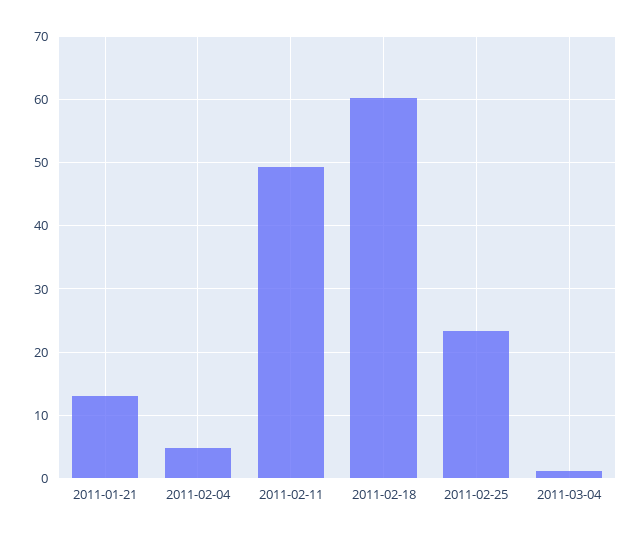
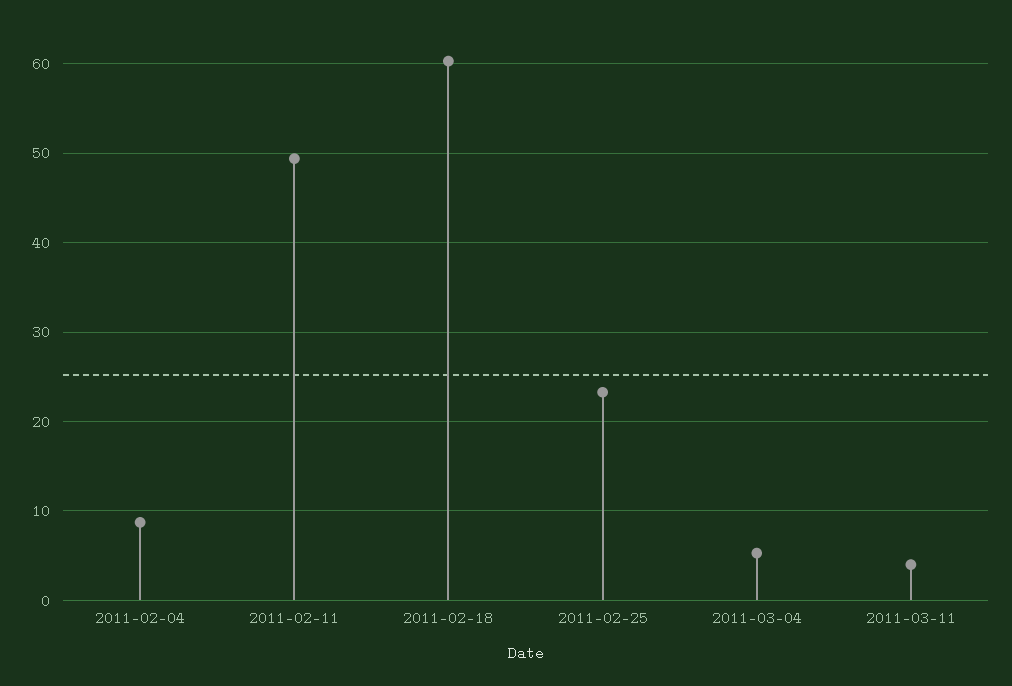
2011-01-21: 13 -> none
2011-02-04: 5 -> 9
2011-03-04: 1 -> 5
2011-03-11: none -> 4

